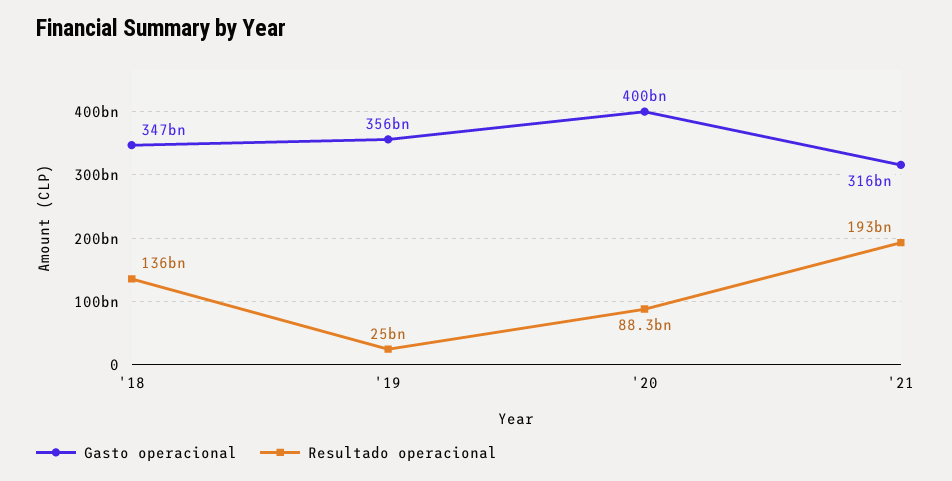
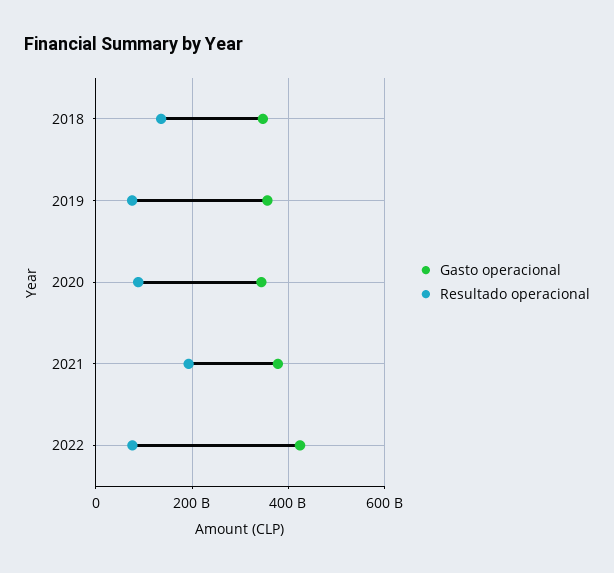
Resultado operacional, '19: 25000000000 -> 80000000000
Gasto operacional, '20: 400000000000 -> 340000000000
Gasto operacional, '21: 316000000000 -> 380000000000
Gasto operacional, 2022: none -> 420000000000
Resultado operacional, 2022: none -> 80000000000

